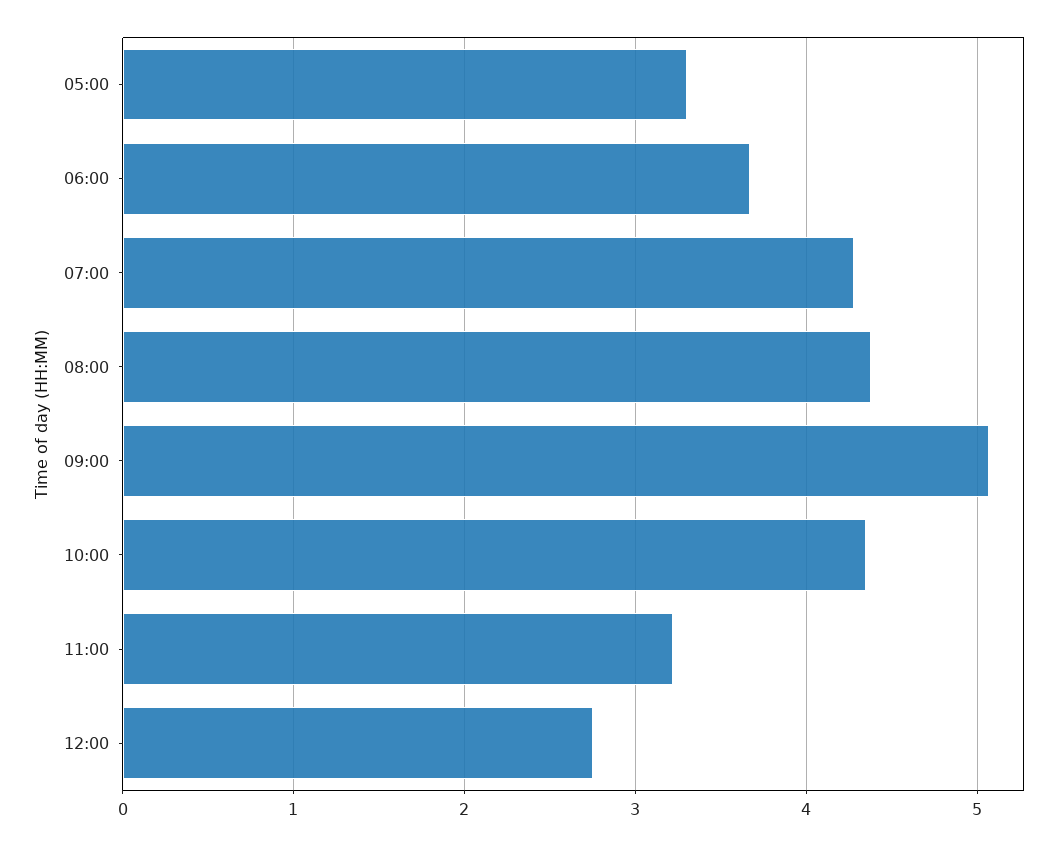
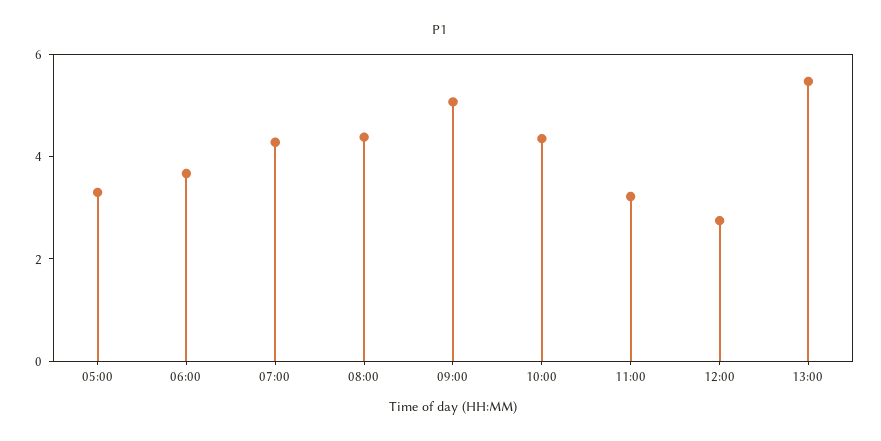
13:00: none -> 5.5

